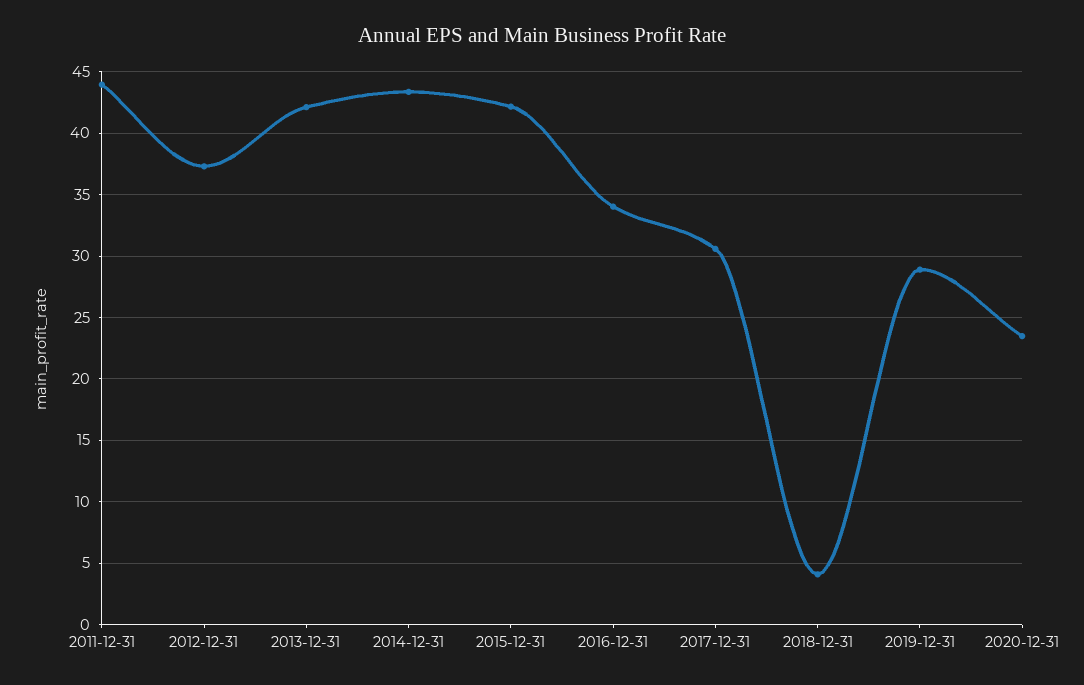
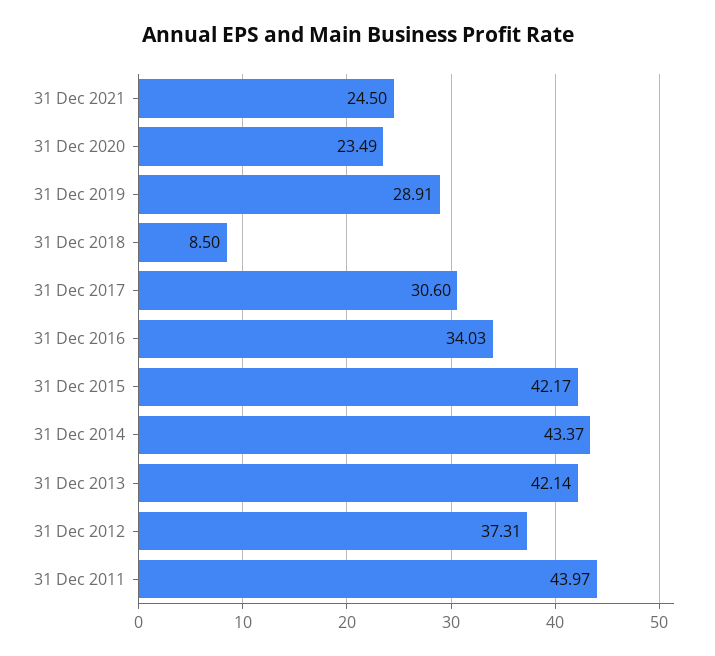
2018-12-31: 4 -> 8.5
31 Dec 2021: none -> 24.5

